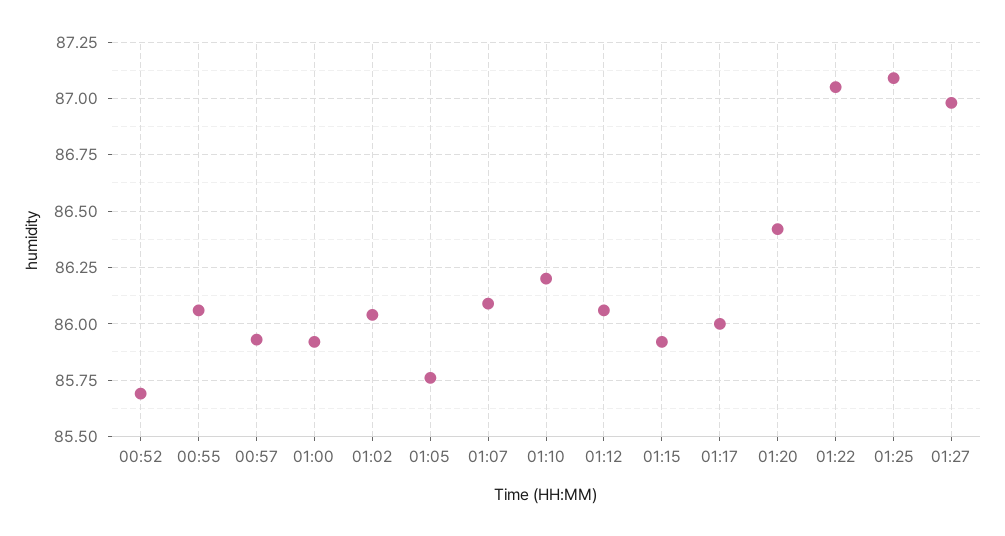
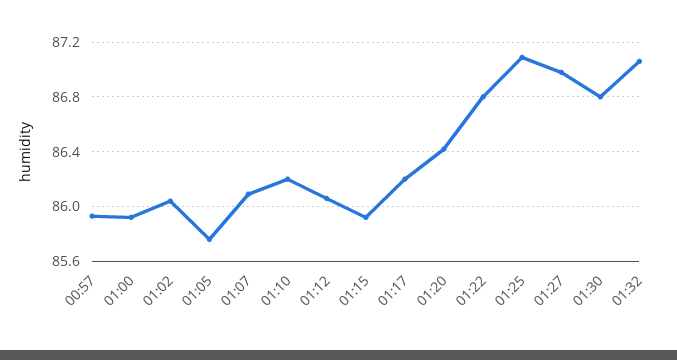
00:52: 85.7 -> none
00:55: 86.05 -> none
01:17: 86 -> 86.2
01:22: 87.05 -> 86.8
01:30: none -> 86.8
01:32: none -> 87.05

